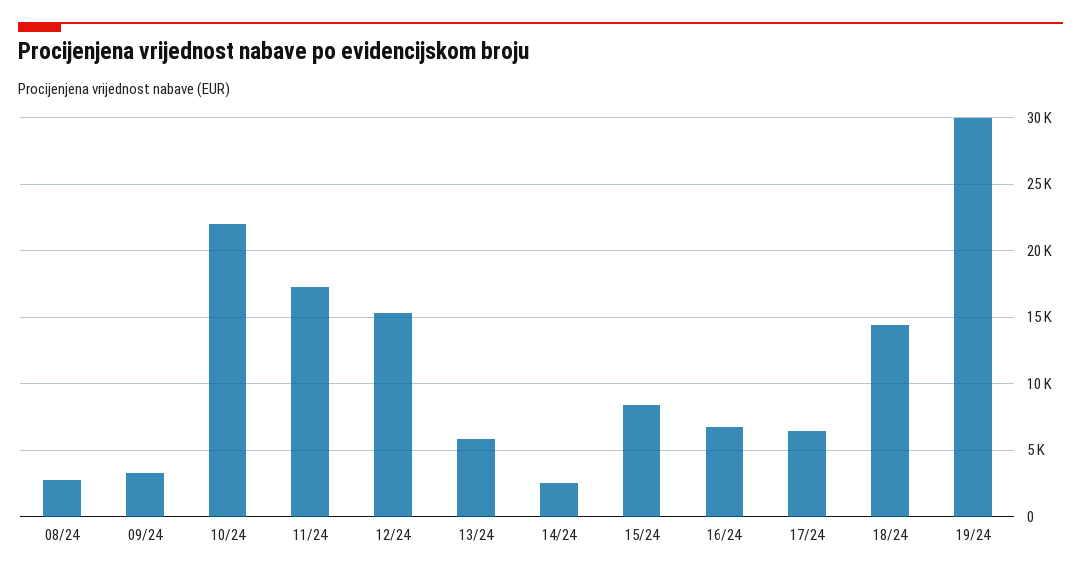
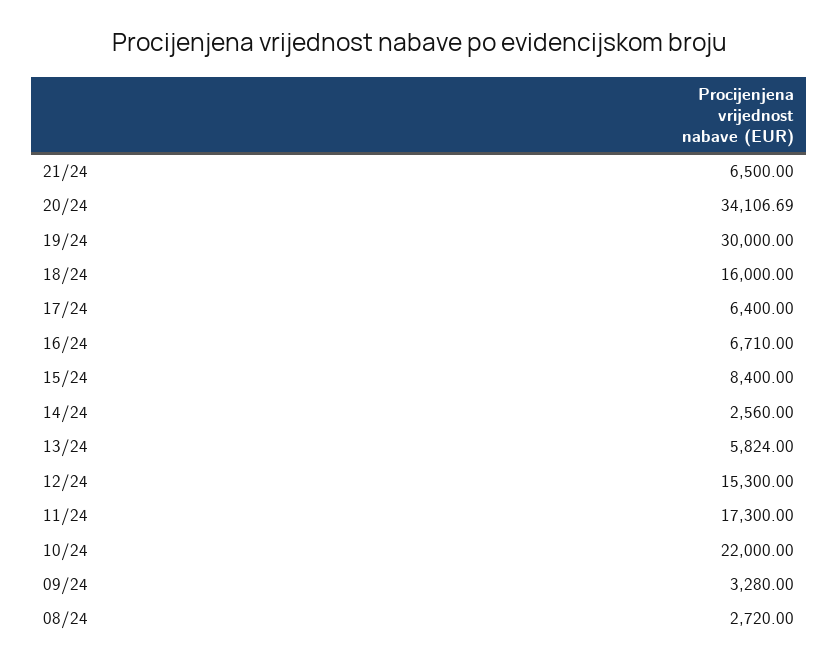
18/24: 14500 -> 16000
21/24: none -> 6500
20/24: none -> 34106.69

